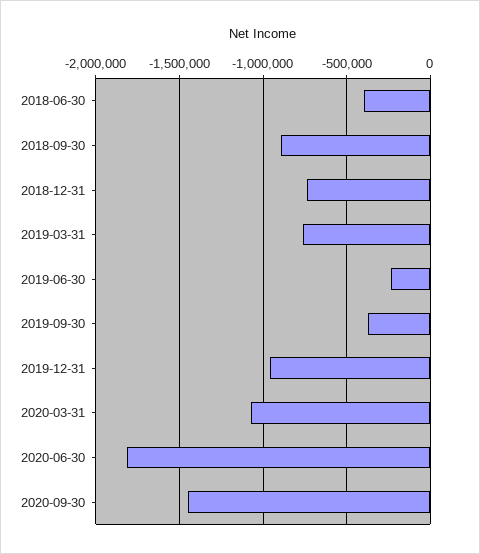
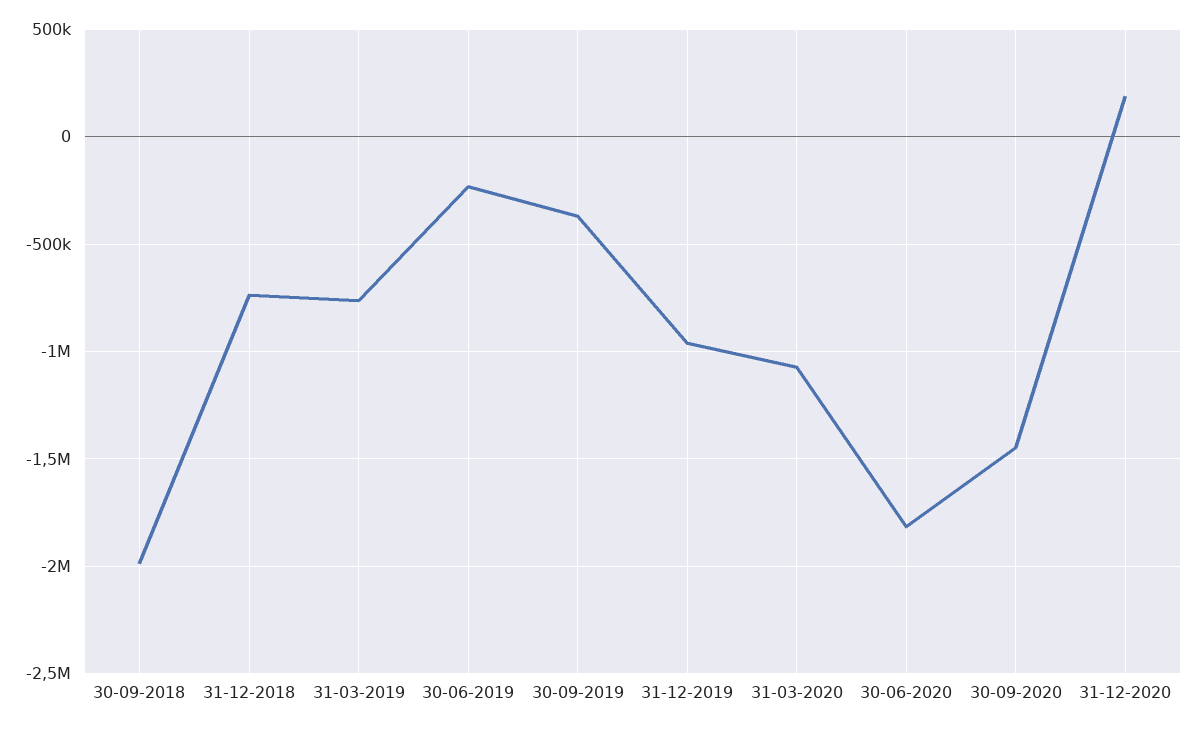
2018-06-30: -400000 -> none
2018-09-30: -900000 -> -2000000
31-12-2020: none -> 200000

